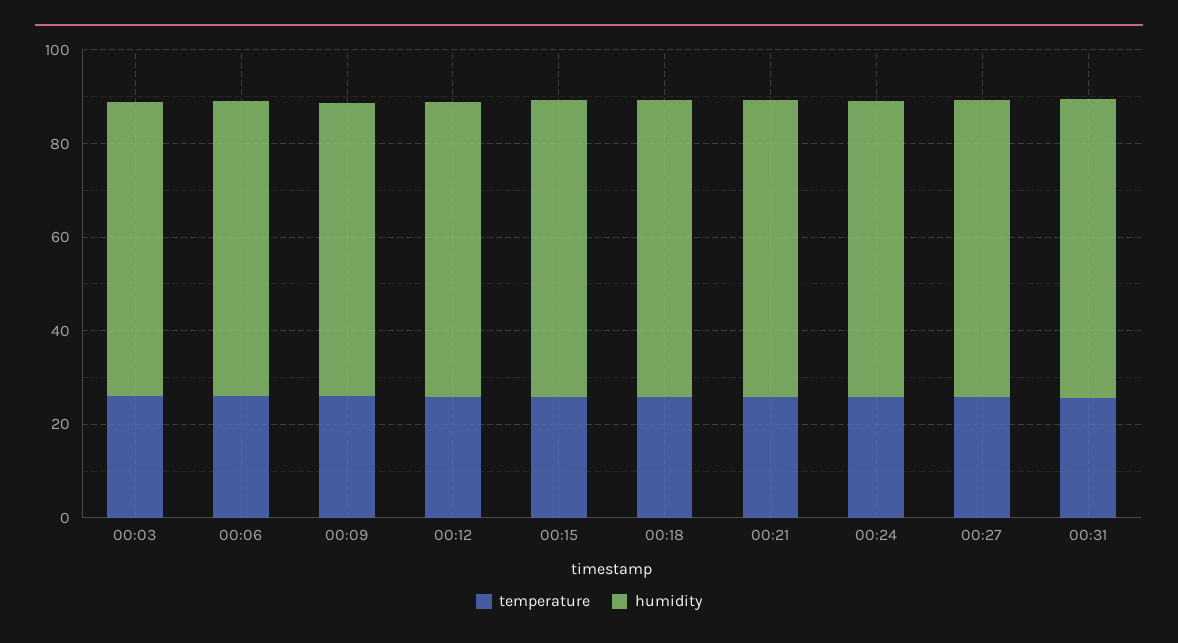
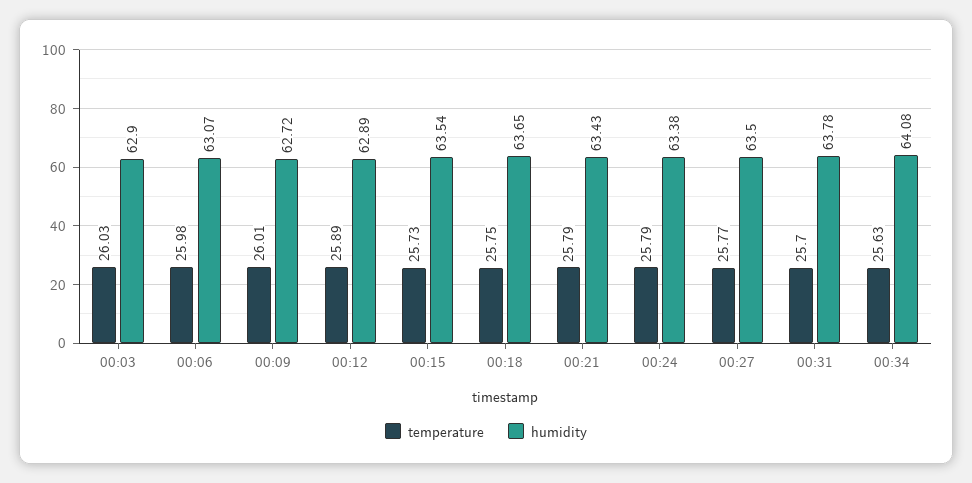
temperature, 00:34: none -> 25.63
humidity, 00:34: none -> 64.08

